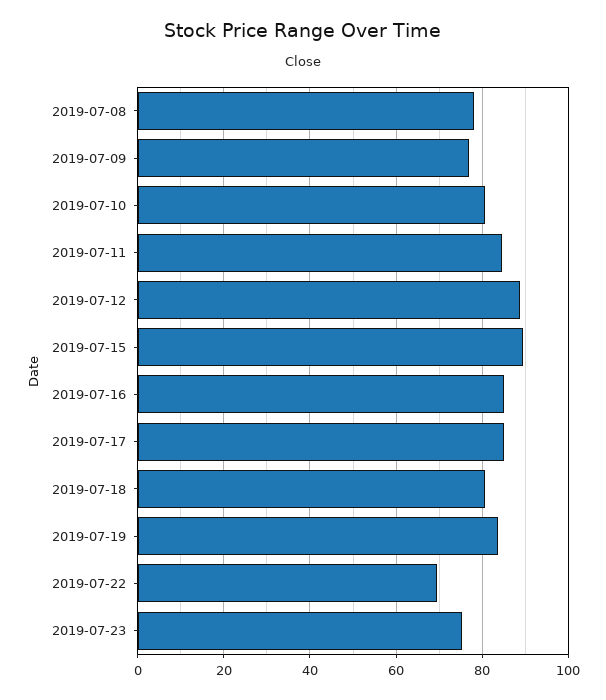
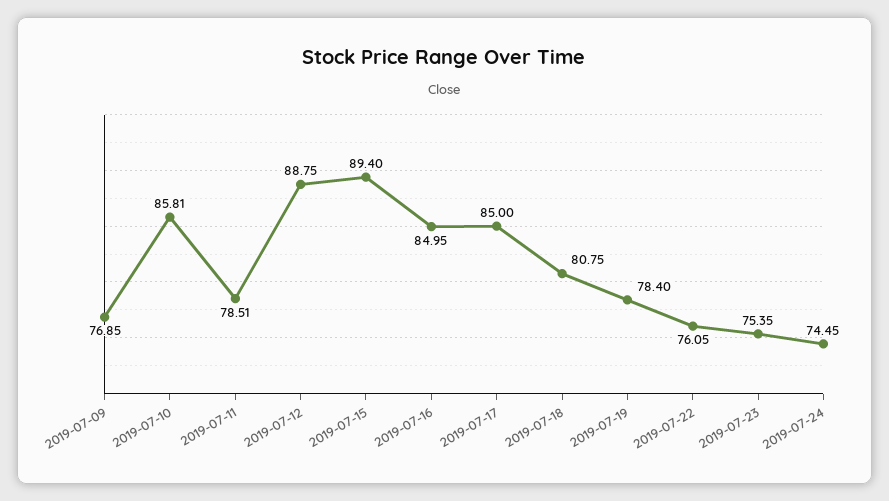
2019-07-08: 78 -> none
2019-07-10: 80 -> 85.81
2019-07-11: 84 -> 78.51
2019-07-19: 84 -> 78.4
2019-07-22: 70 -> 76.05
2019-07-24: none -> 74.45

